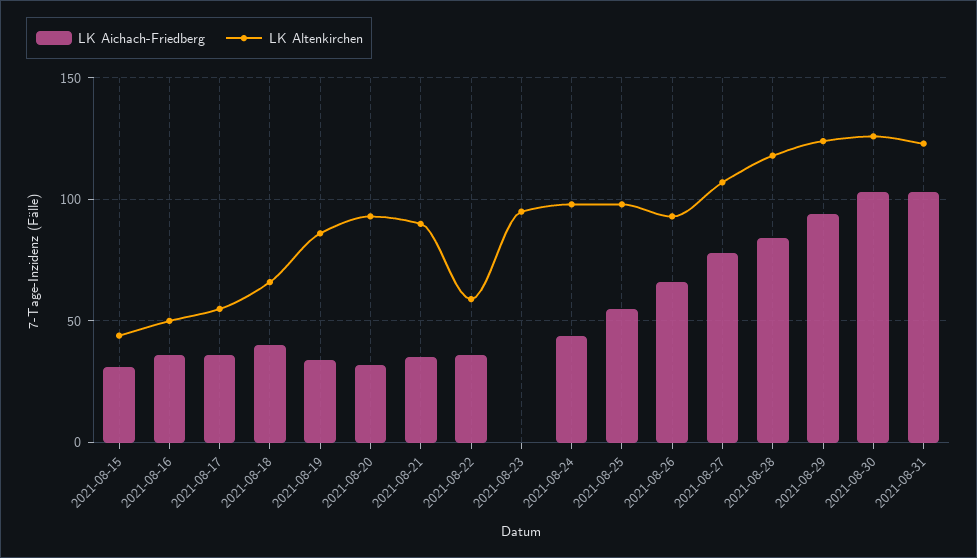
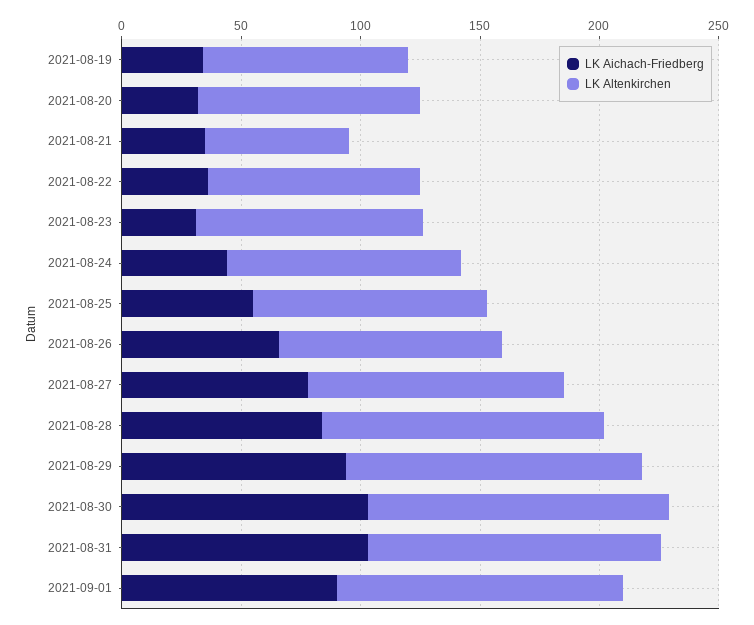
LK Aichach-Friedberg, 2021-08-15: 30 -> none
LK Altenkirchen, 2021-08-15: 45 -> none
LK Aichach-Friedberg, 2021-08-16: 35 -> none
LK Altenkirchen, 2021-08-16: 50 -> none
LK Aichach-Friedberg, 2021-08-17: 35 -> none
LK Altenkirchen, 2021-08-17: 55 -> none
LK Aichach-Friedberg, 2021-08-18: 40 -> none
LK Altenkirchen, 2021-08-18: 65 -> none
LK Altenkirchen, 2021-08-21: 90 -> 60
LK Altenkirchen, 2021-08-22: 60 -> 90
LK Aichach-Friedberg, 2021-08-23: 0 -> 30
LK Aichach-Friedberg, 2021-09-01: none -> 90
LK Altenkirchen, 2021-09-01: none -> 120

